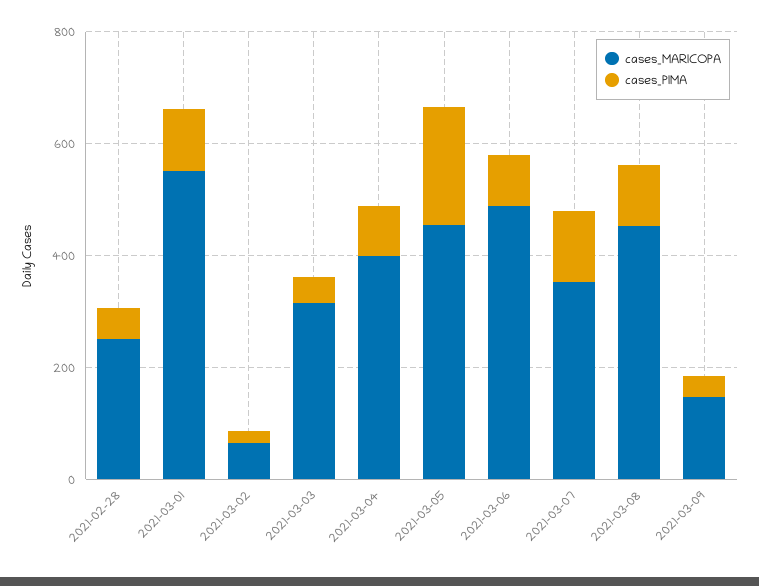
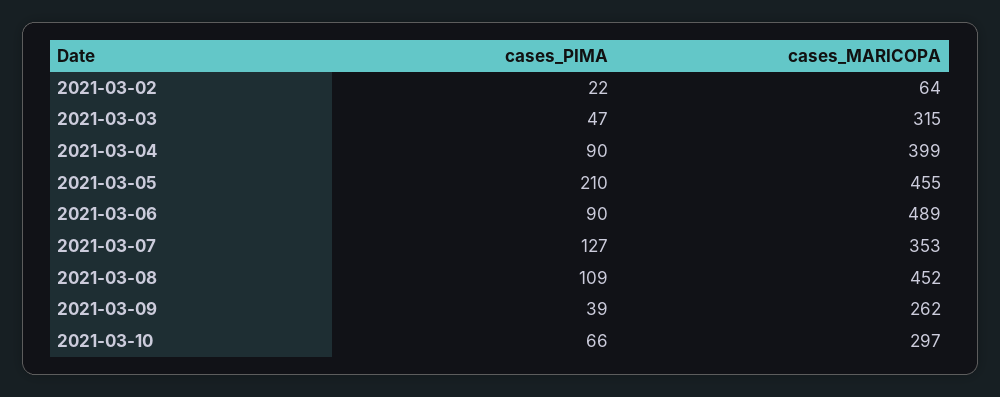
cases_MARICOPA, 2021-02-28: 250 -> none
cases_PIMA, 2021-02-28: 50 -> none
cases_MARICOPA, 2021-03-01: 550 -> none
cases_PIMA, 2021-03-01: 100 -> none
cases_MARICOPA, 2021-03-09: 150 -> 262
cases_PIMA, 2021-03-10: none -> 66
cases_MARICOPA, 2021-03-10: none -> 297

